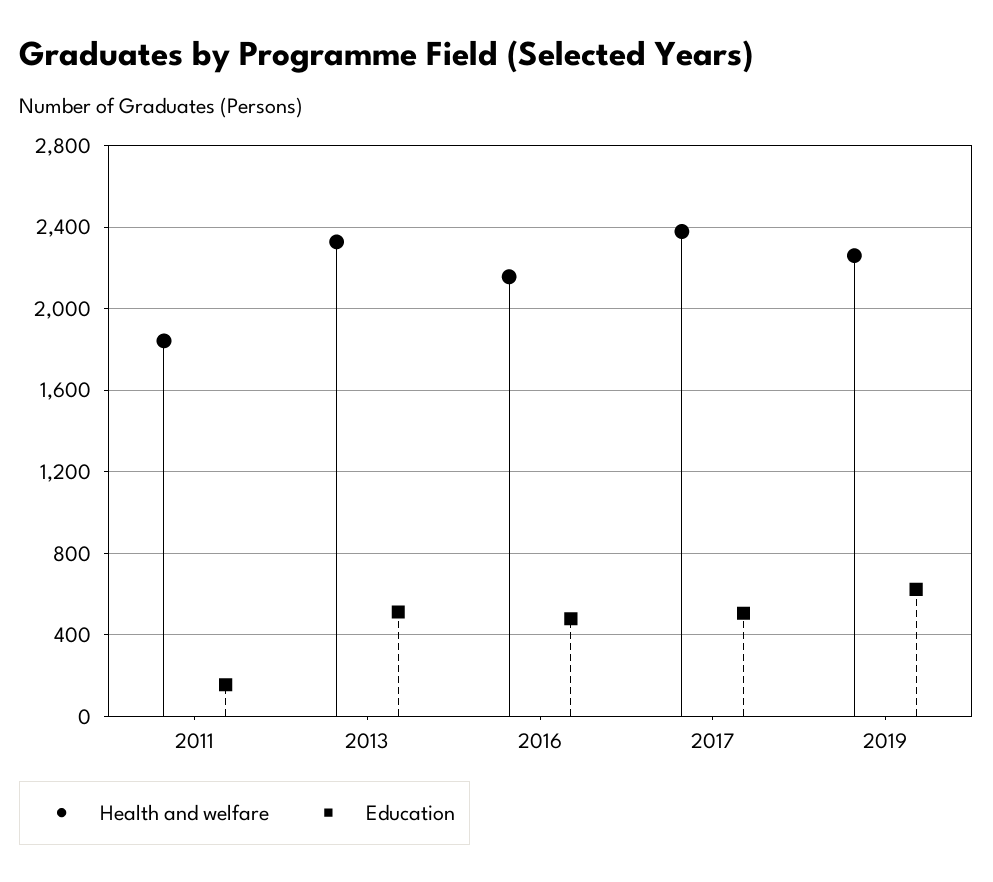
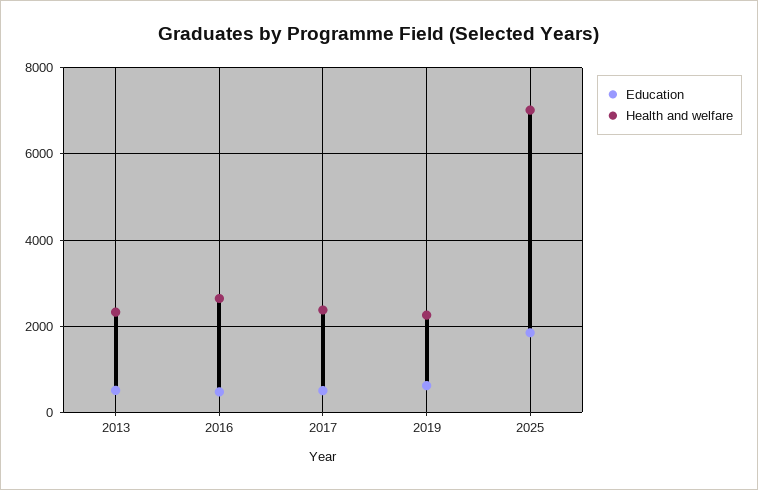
Health and welfare, 2011: 1850 -> none
Education, 2011: 150 -> none
Health and welfare, 2016: 2150 -> 2600
Education, 2025: none -> 1800
Health and welfare, 2025: none -> 7000

